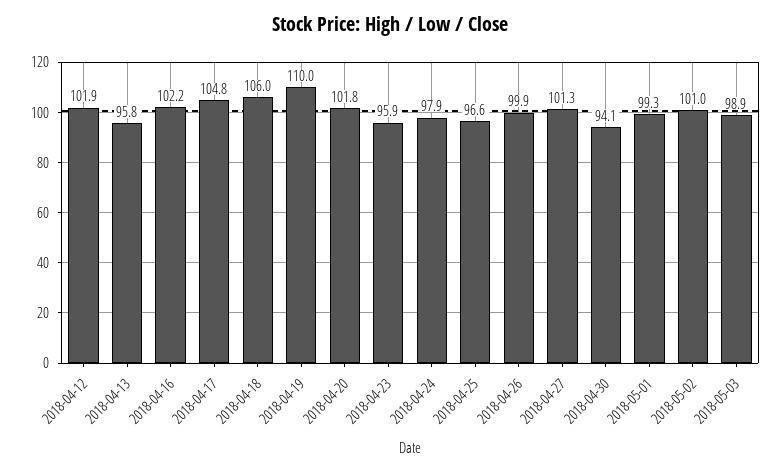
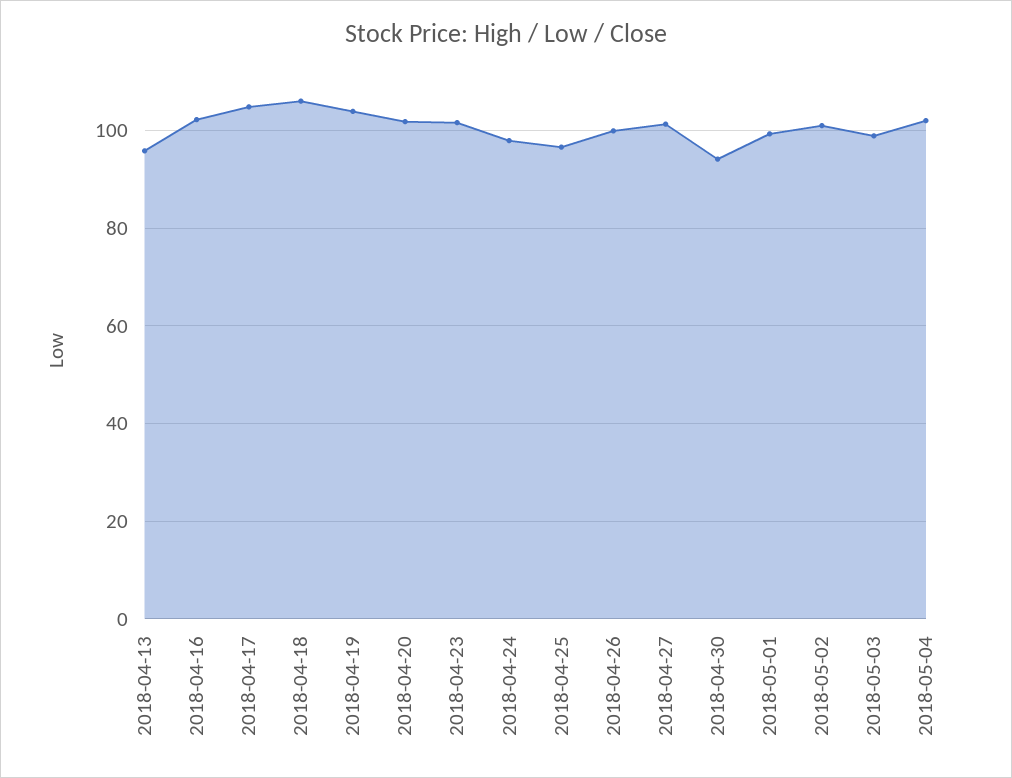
2018-04-12: 101.9 -> none
2018-04-19: 110 -> 104
2018-04-23: 95.9 -> 102
2018-05-04: none -> 102

